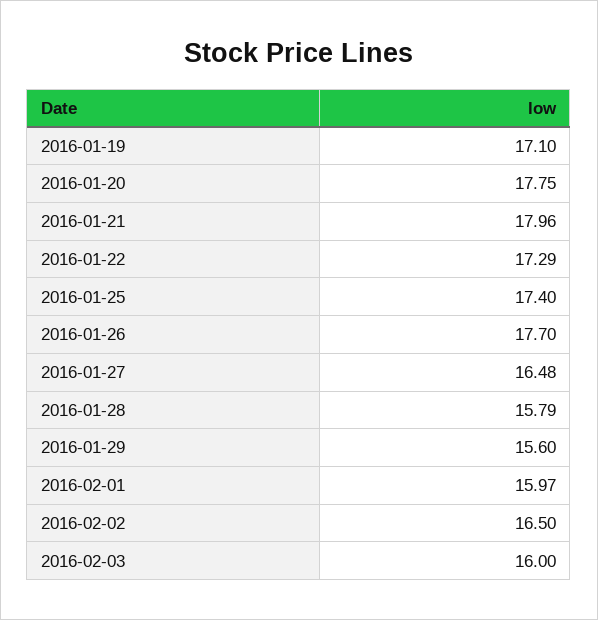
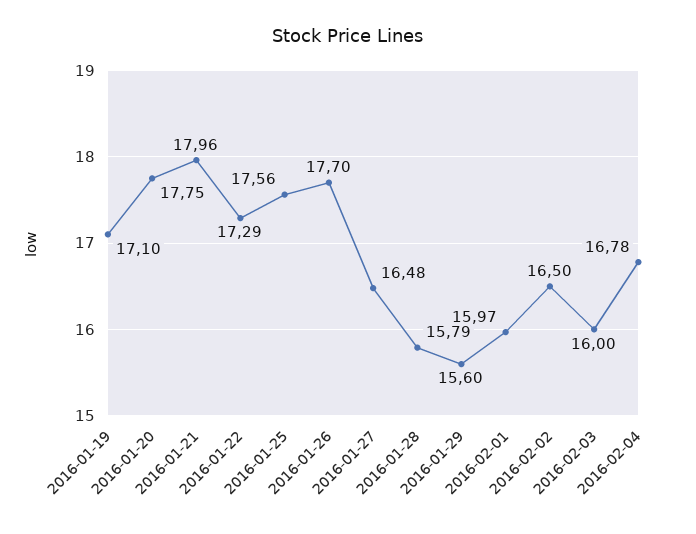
2016-01-25: 17.4 -> 17.56
2016-02-04: none -> 16.78

